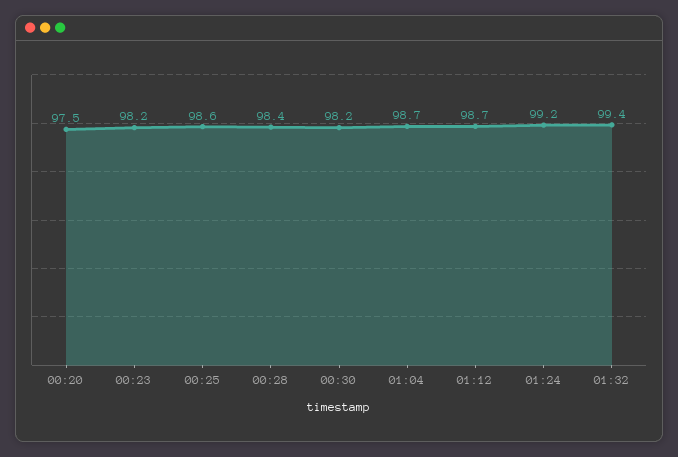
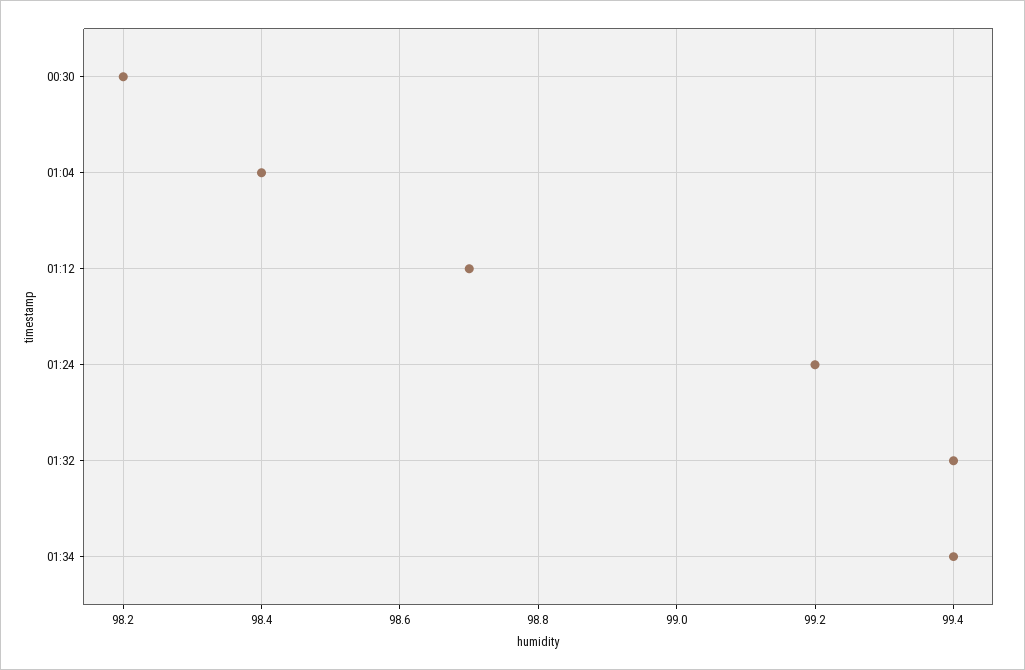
00:20: 97.5 -> none
00:23: 98.2 -> none
00:25: 98.6 -> none
00:28: 98.4 -> none
01:04: 98.7 -> 98.4
01:34: none -> 99.4

